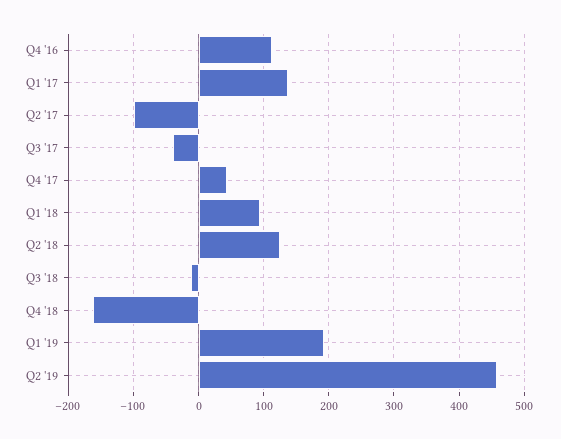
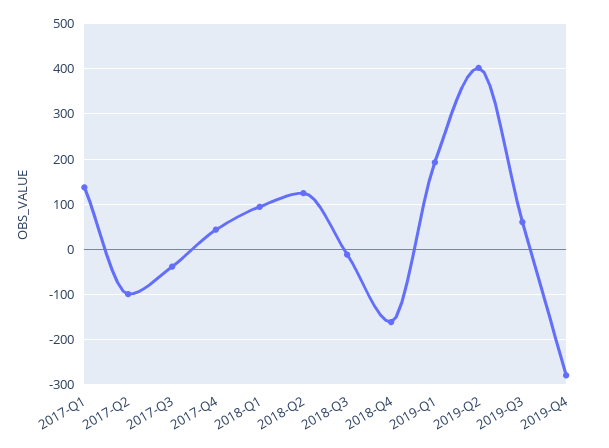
Q4 '16: 110 -> none
Q2 '19: 460 -> 400
2019-Q3: none -> 60
2019-Q4: none -> -280

